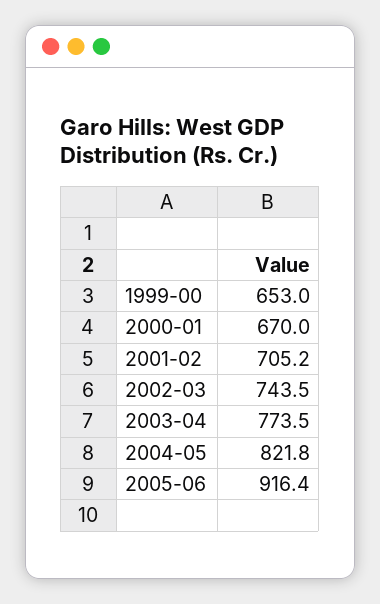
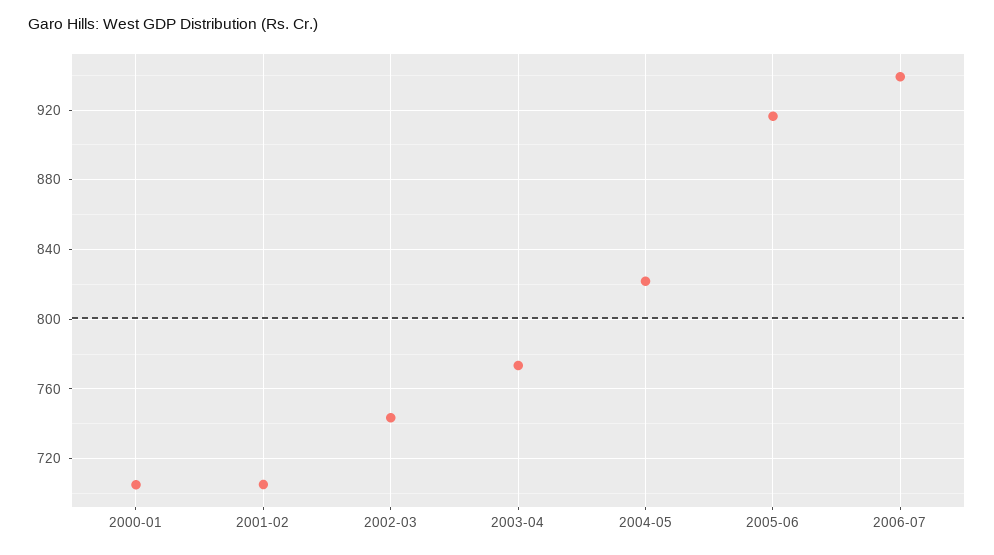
1999-00: 653 -> none
2000-01: 670 -> 705
2006-07: none -> 940

